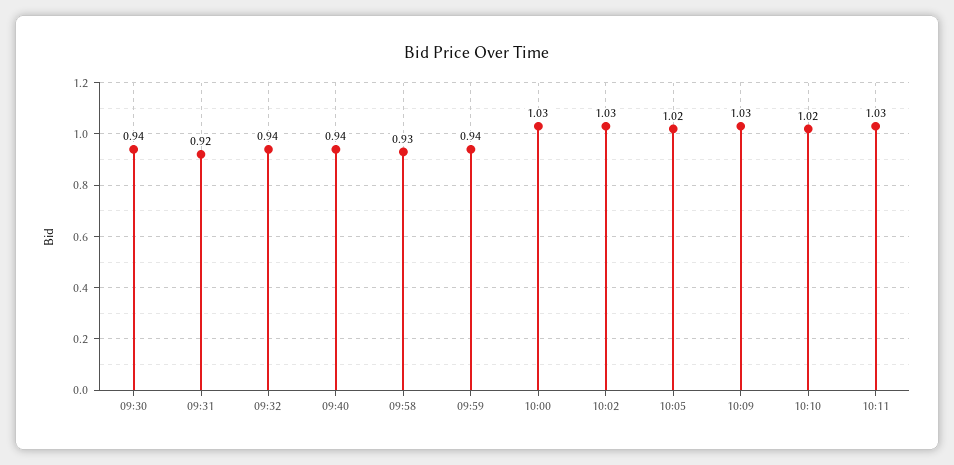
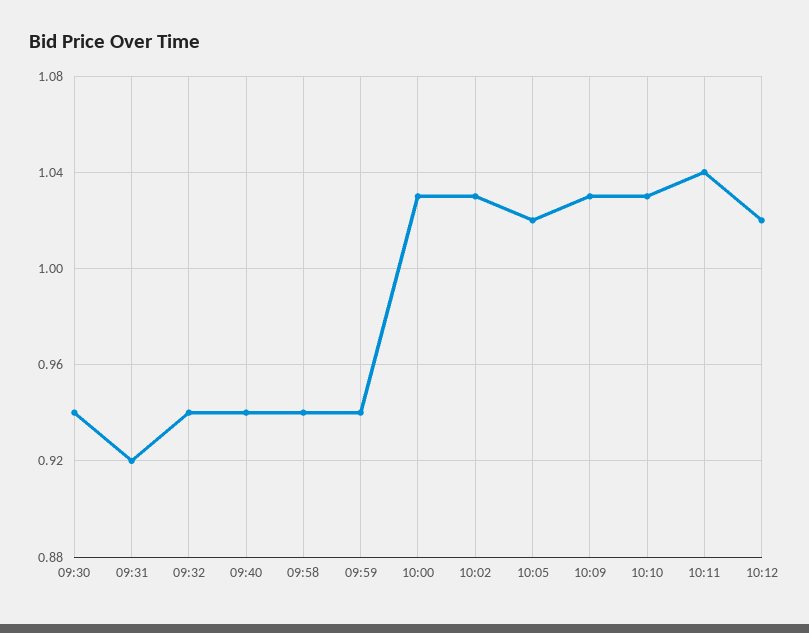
09:58: 0.93 -> 0.94
10:10: 1.02 -> 1.03
10:11: 1.03 -> 1.04
10:12: none -> 1.02

